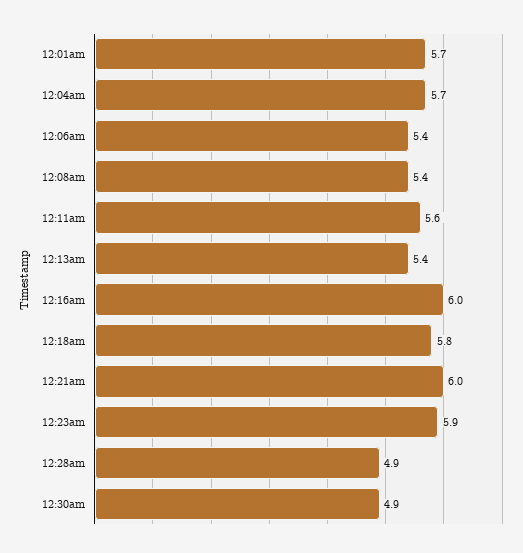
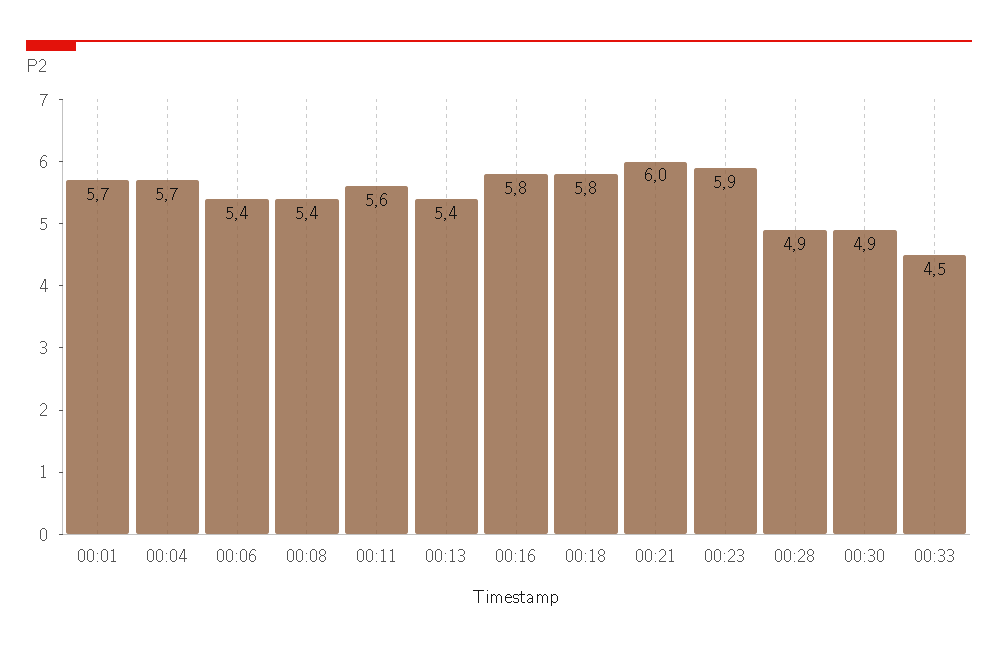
12:16am: 6 -> 5.8
00:33: none -> 4.5

